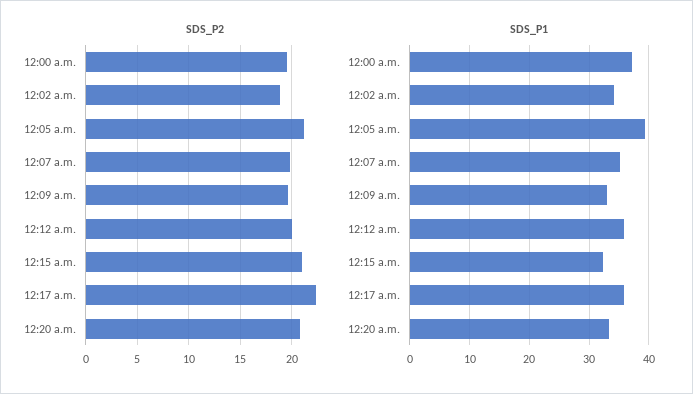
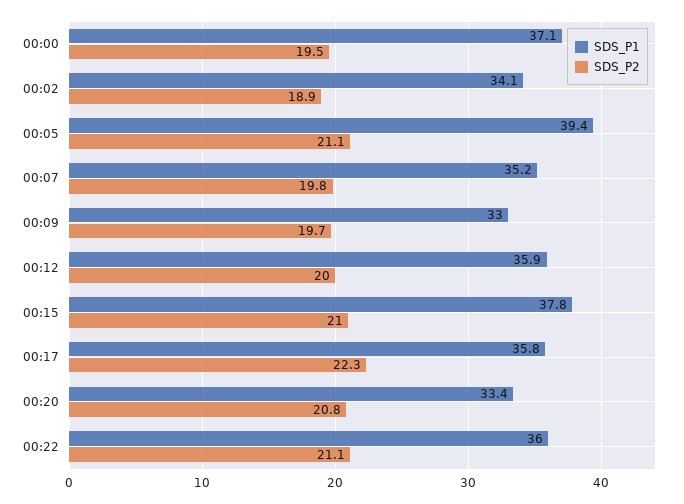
SDS_P1, 12:15 a.m.: 32 -> 37.8
SDS_P1, 00:22: none -> 36
SDS_P2, 00:22: none -> 21.1

